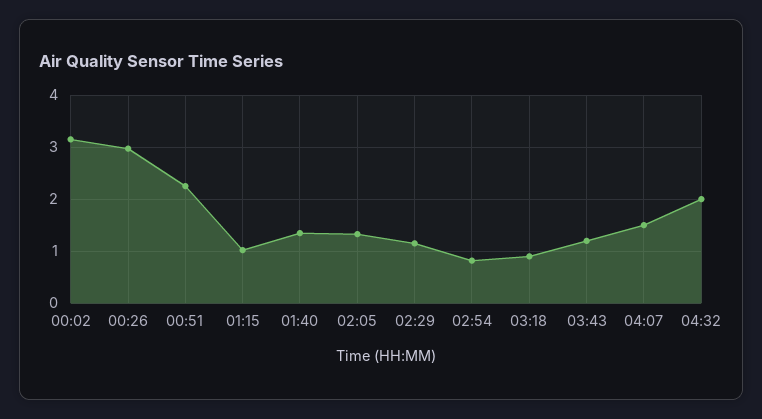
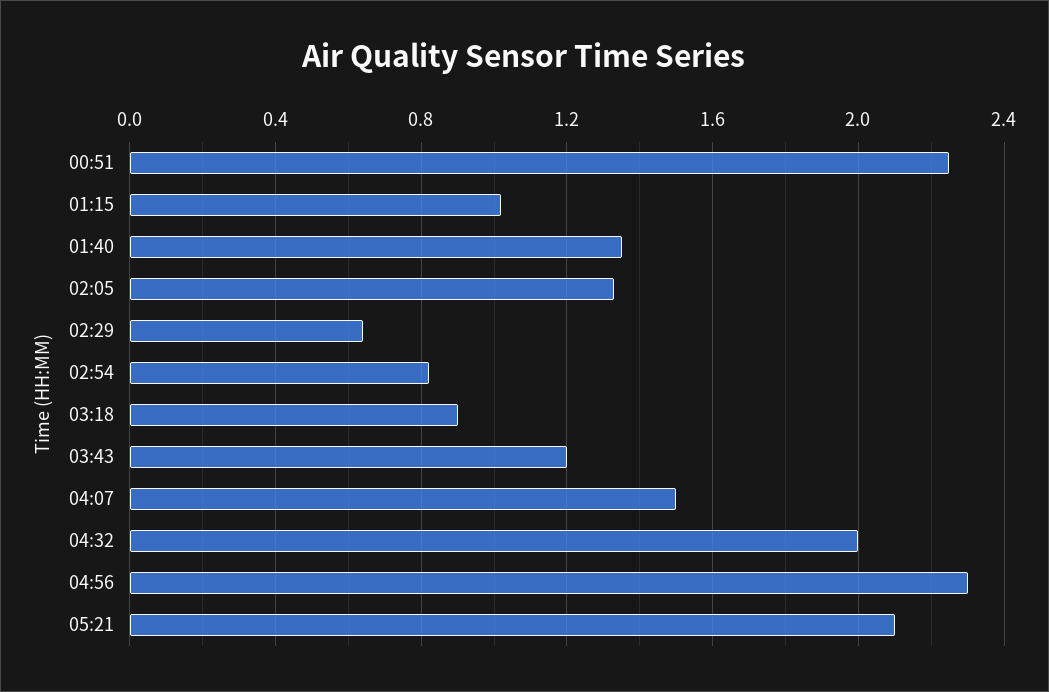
00:02: 3.2 -> none
00:26: 3 -> none
02:29: 1.2 -> 0.65
04:56: none -> 2.3
05:21: none -> 2.1

